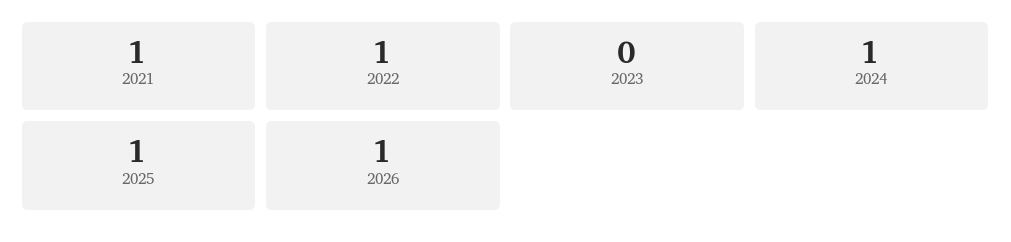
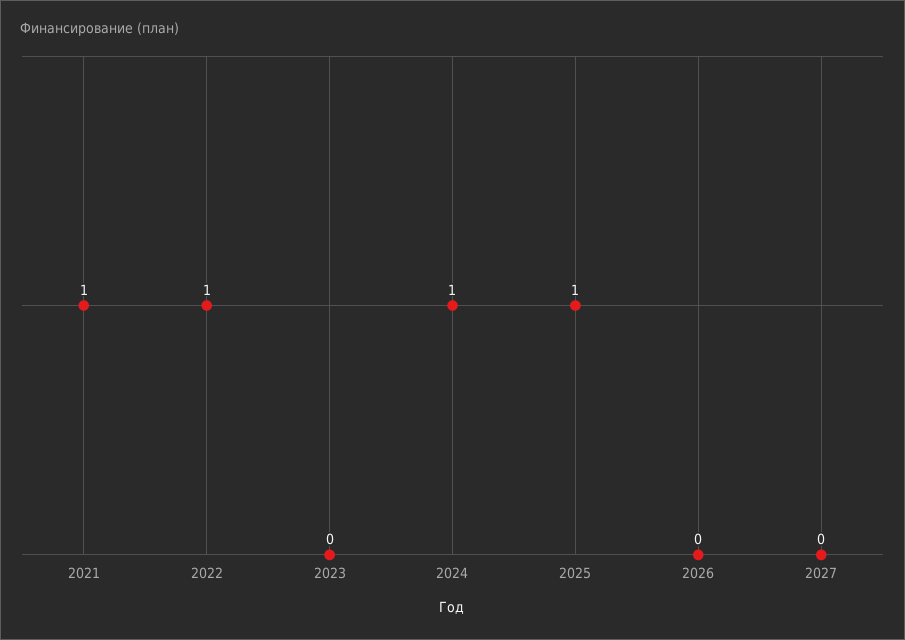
2026: 1 -> 0
2027: none -> 0

